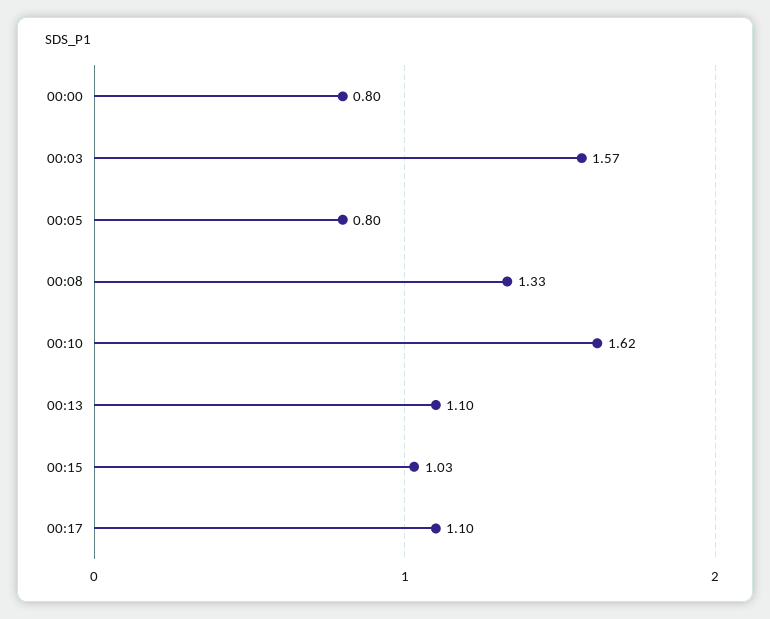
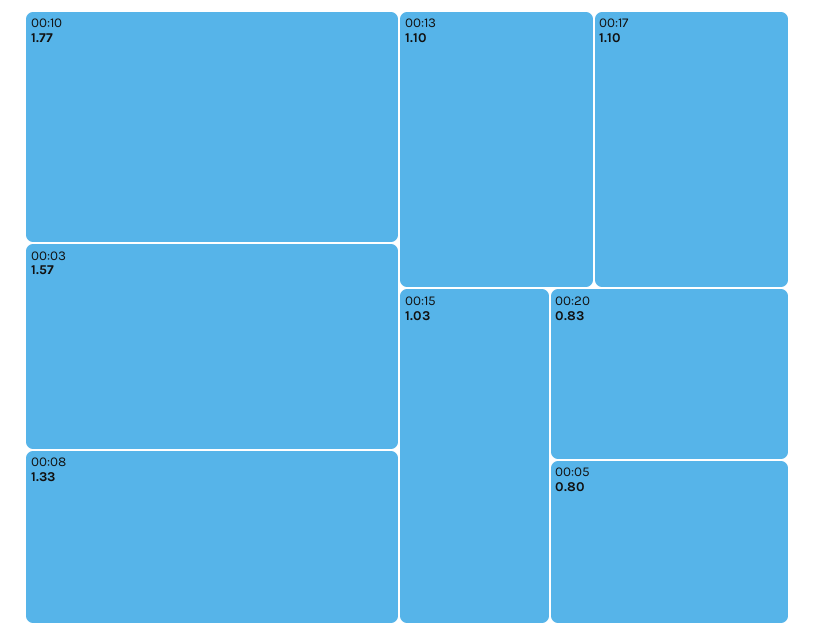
00:00: 0.8 -> none
00:10: 1.62 -> 1.77
00:20: none -> 0.83

